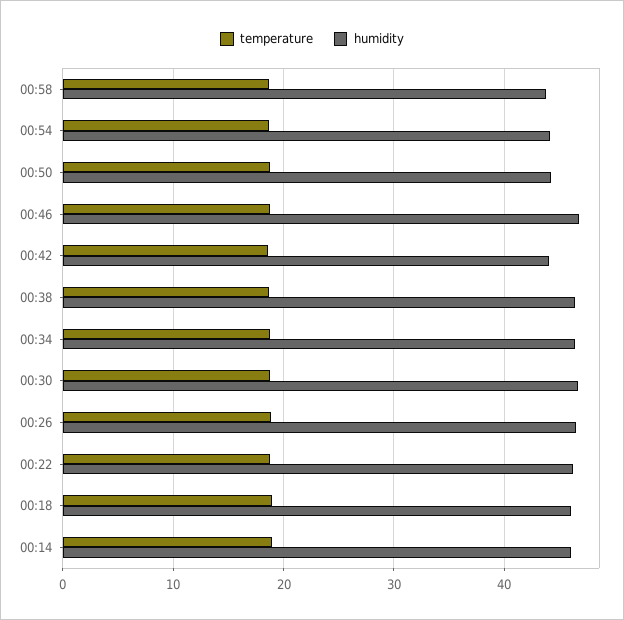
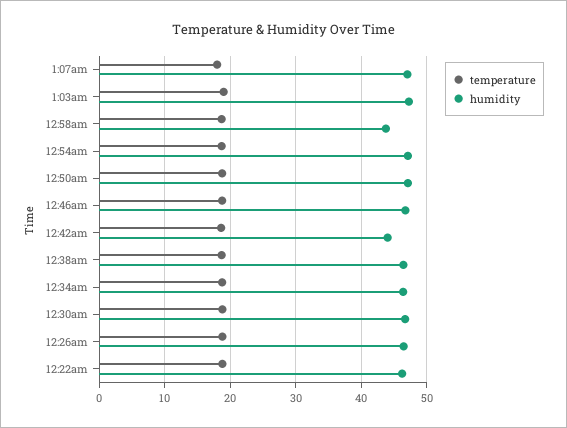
humidity, 00:54: 44 -> 47
humidity, 00:50: 44 -> 47
temperature, 00:18: 19 -> none
humidity, 00:18: 46 -> none
temperature, 00:14: 19 -> none
humidity, 00:14: 46 -> none
temperature, 1:07am: none -> 18
humidity, 1:07am: none -> 47
temperature, 1:03am: none -> 19
humidity, 1:03am: none -> 47

